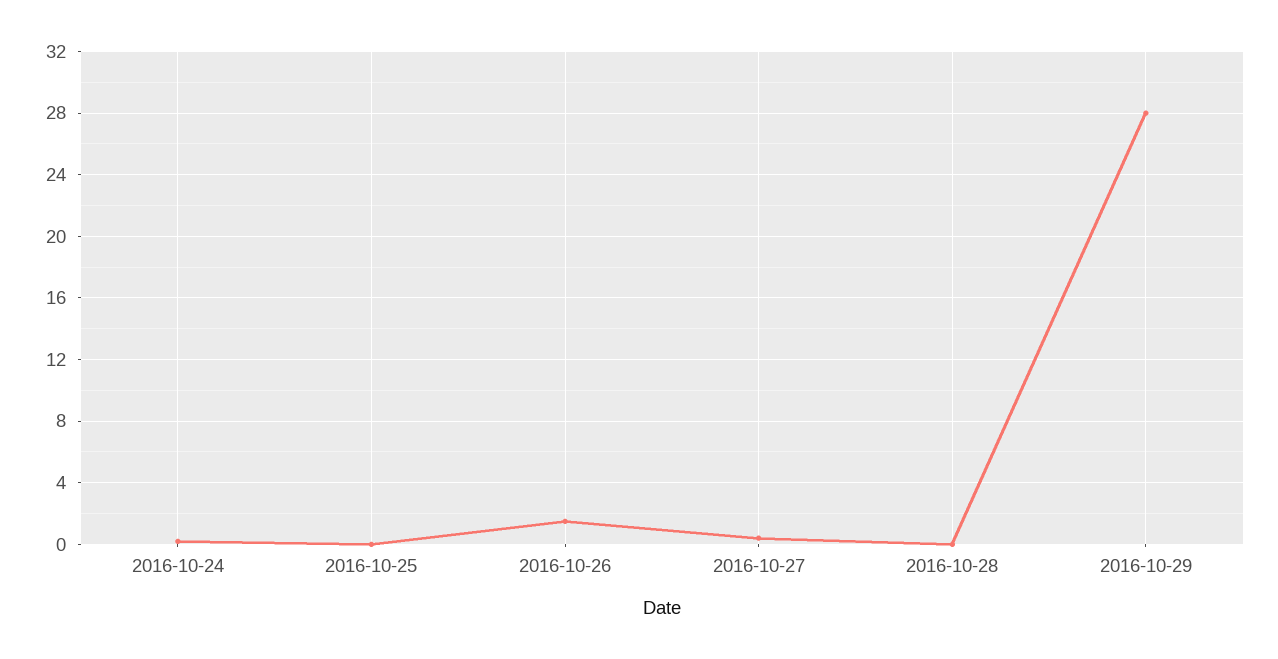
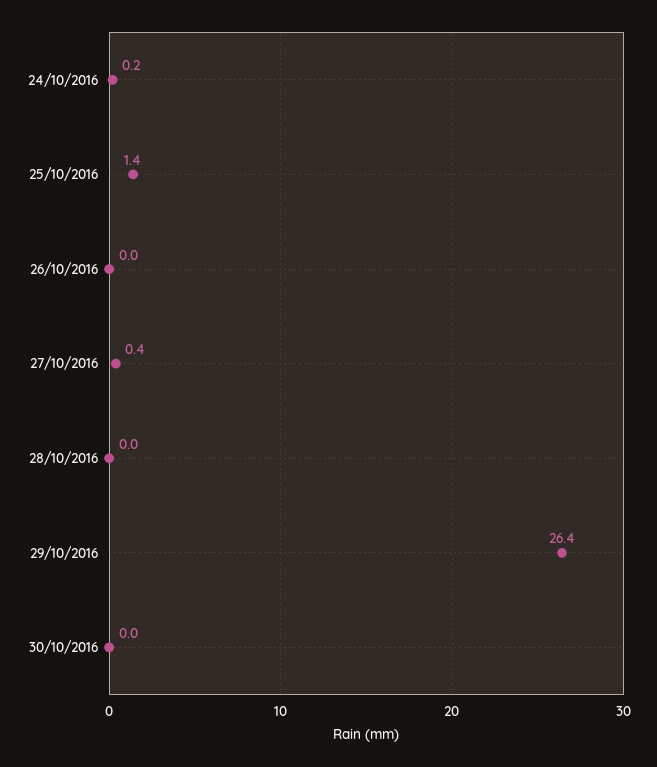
2016-10-25: 0 -> 1.4
2016-10-26: 1.5 -> 0
2016-10-29: 28 -> 26.4
30/10/2016: none -> 0

